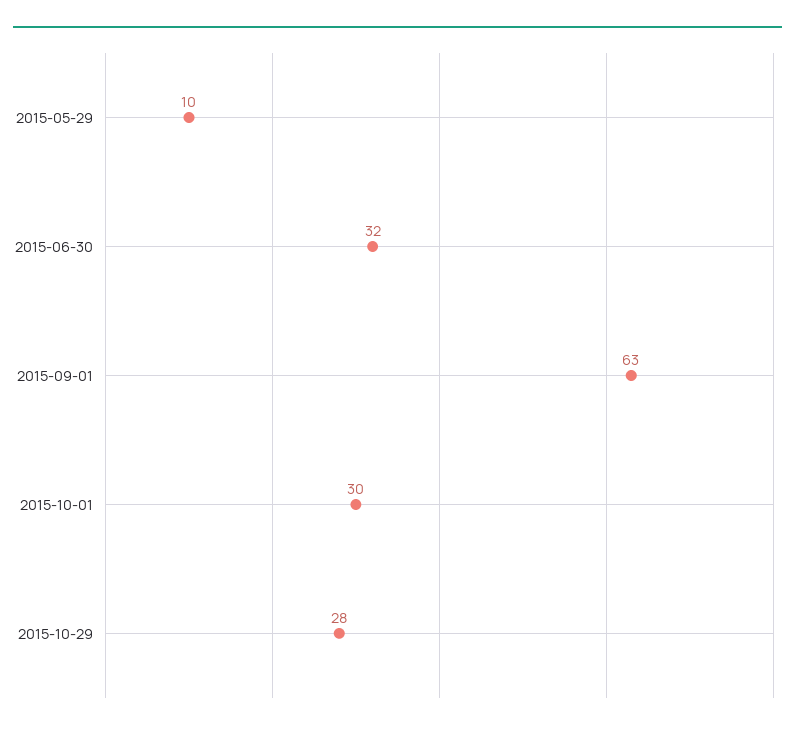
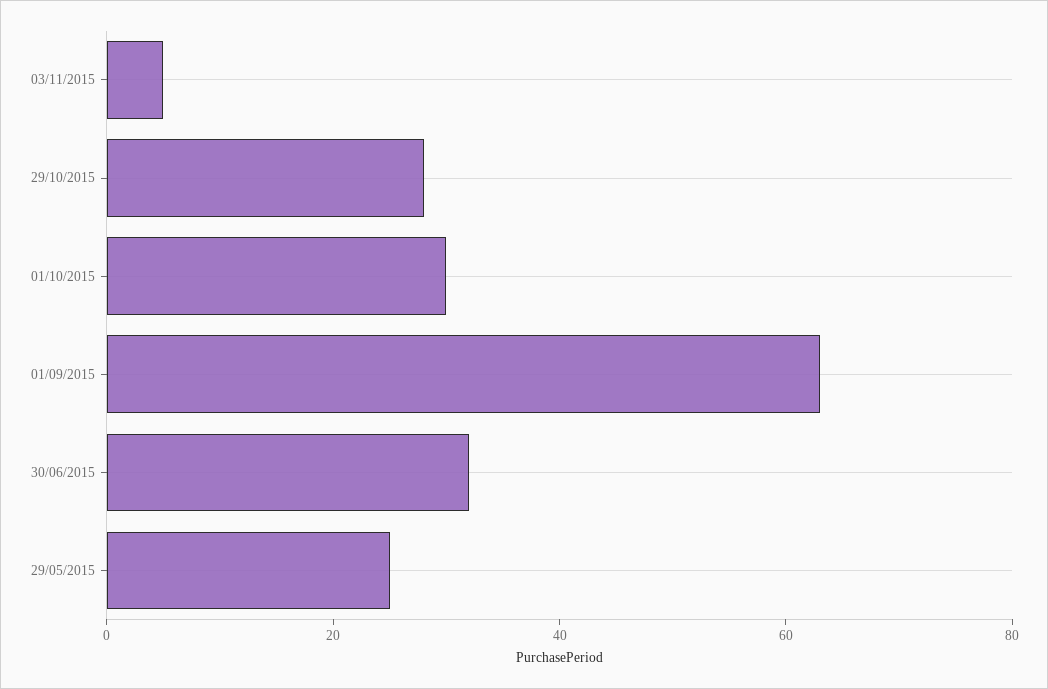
2015-05-29: 10 -> 25
03/11/2015: none -> 5

